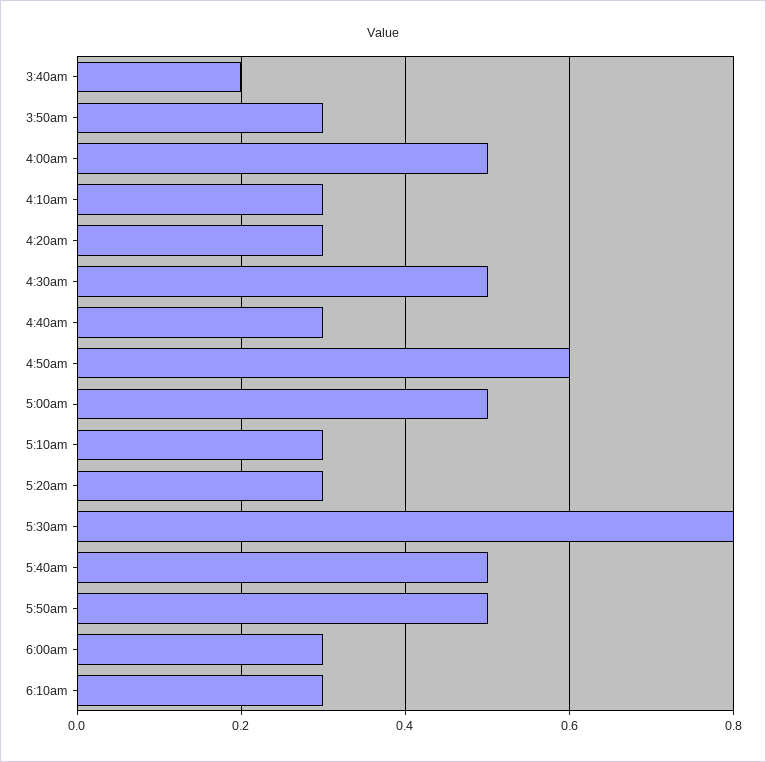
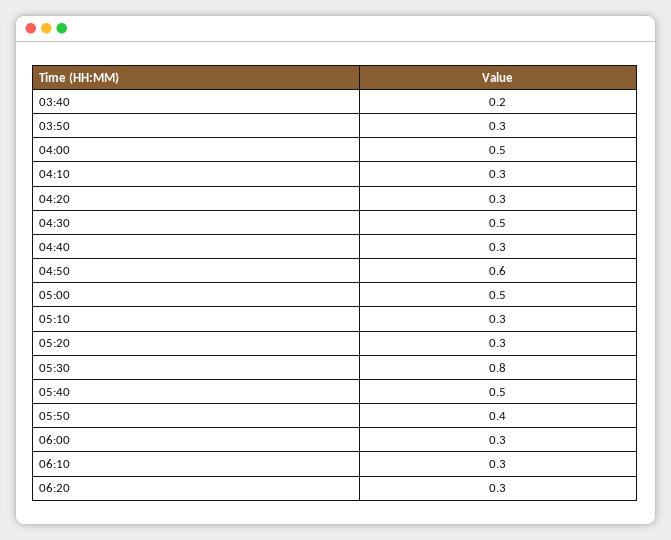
5:50am: 0.5 -> 0.4
06:20: none -> 0.3

